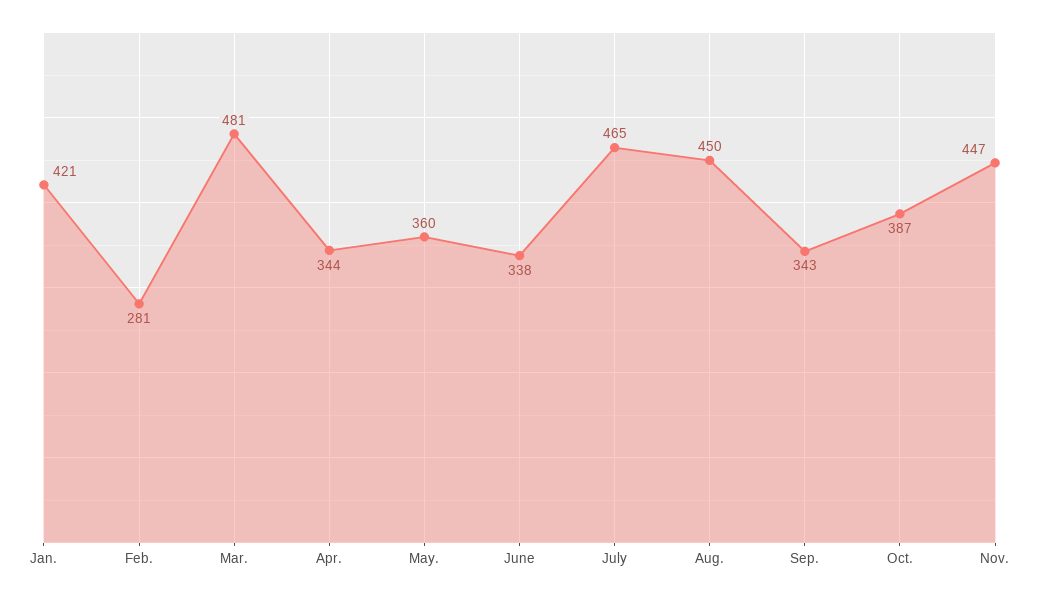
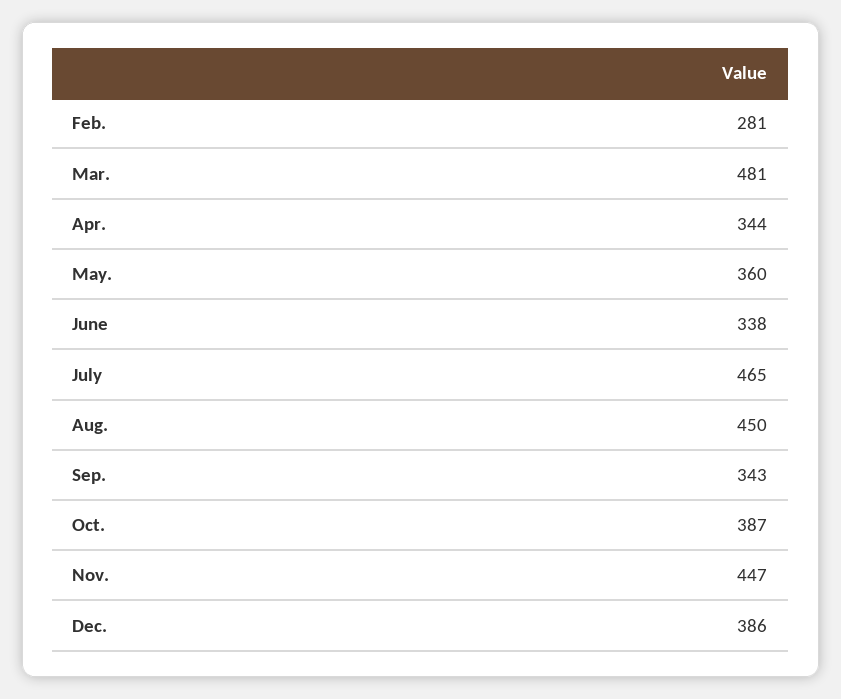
Jan.: 421 -> none
Dec.: none -> 386

